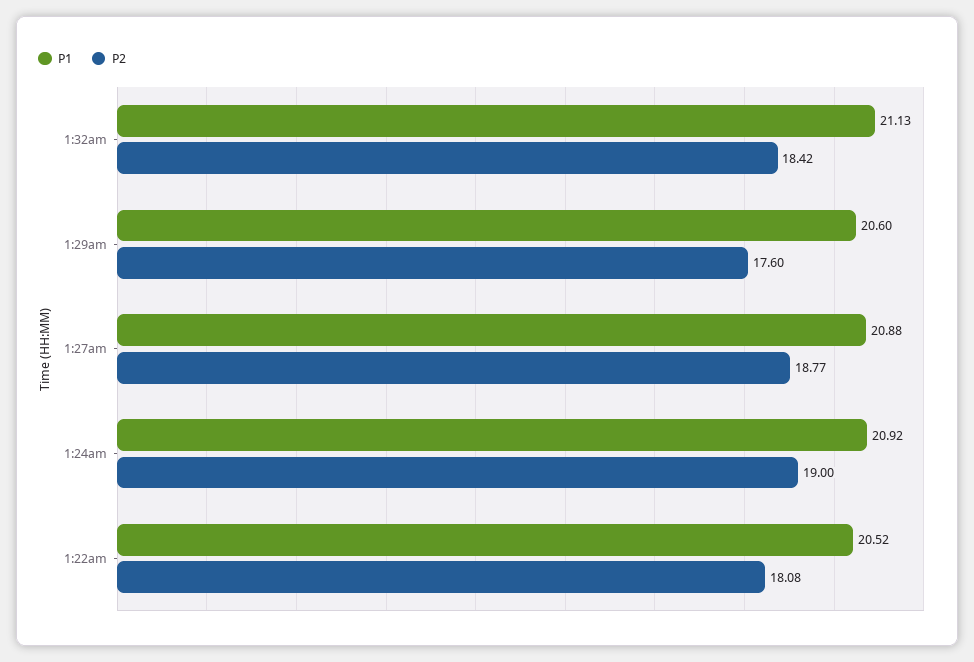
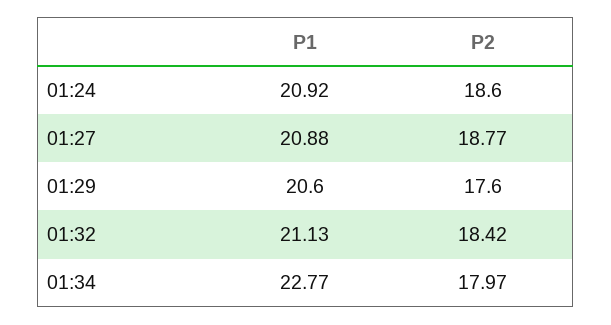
P2, 1:24am: 19 -> 18.6
P1, 1:22am: 20.52 -> none
P2, 1:22am: 18.08 -> none
P1, 01:34: none -> 22.77
P2, 01:34: none -> 17.97

